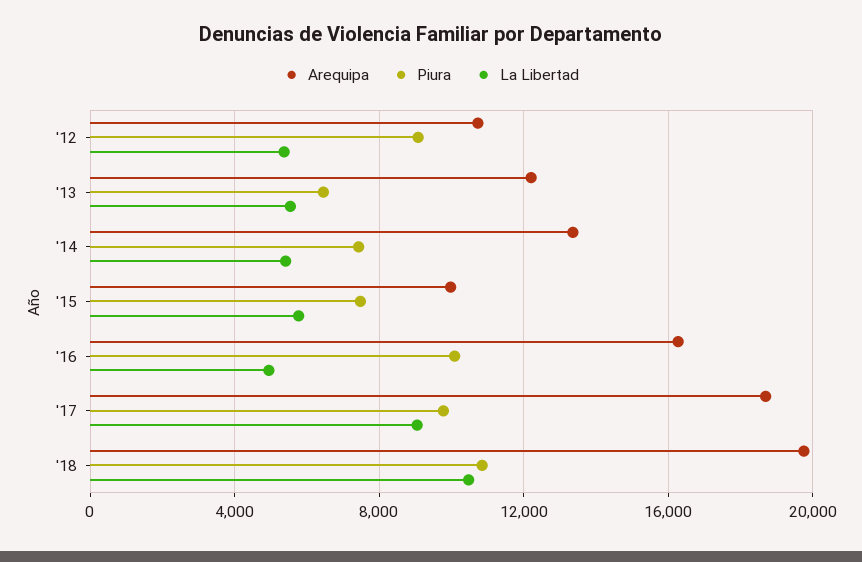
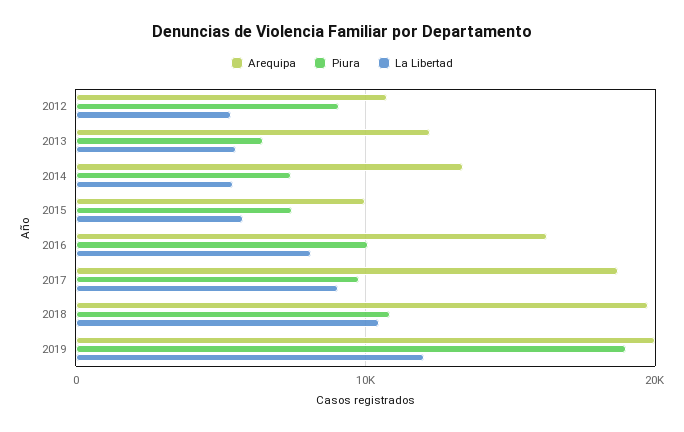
La Libertad, '16: 5000 -> 8000
Arequipa, 2019: none -> 20000
Piura, 2019: none -> 19000
La Libertad, 2019: none -> 12000

